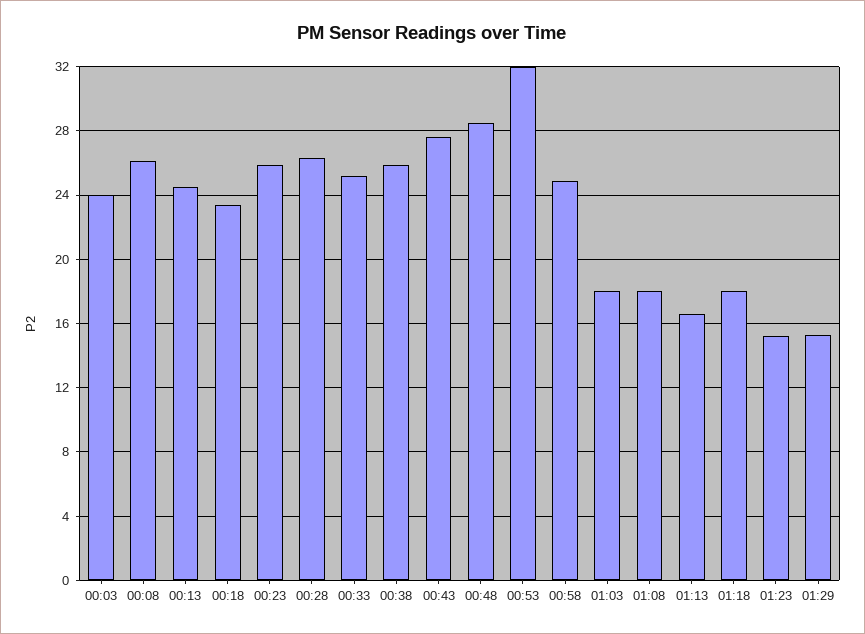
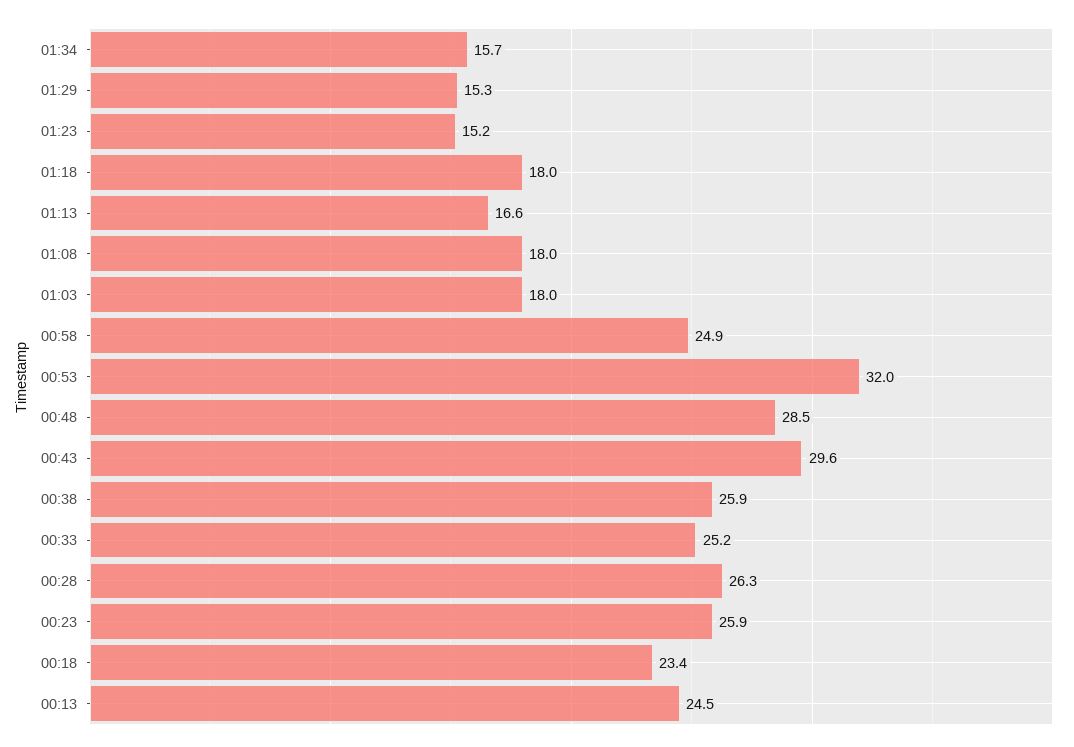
00:03: 24 -> none
00:08: 26 -> none
00:43: 27.5 -> 29.6
01:34: none -> 15.7

